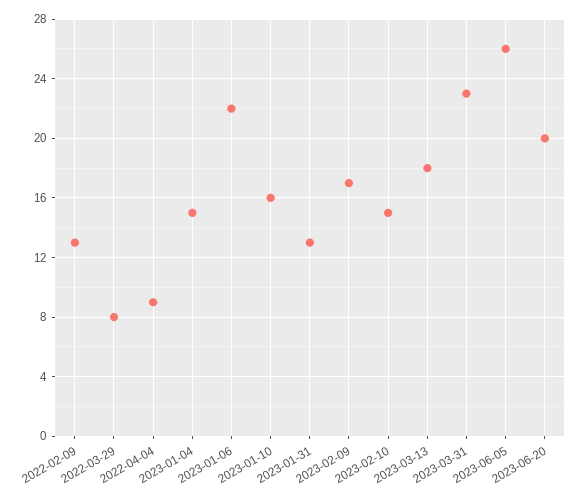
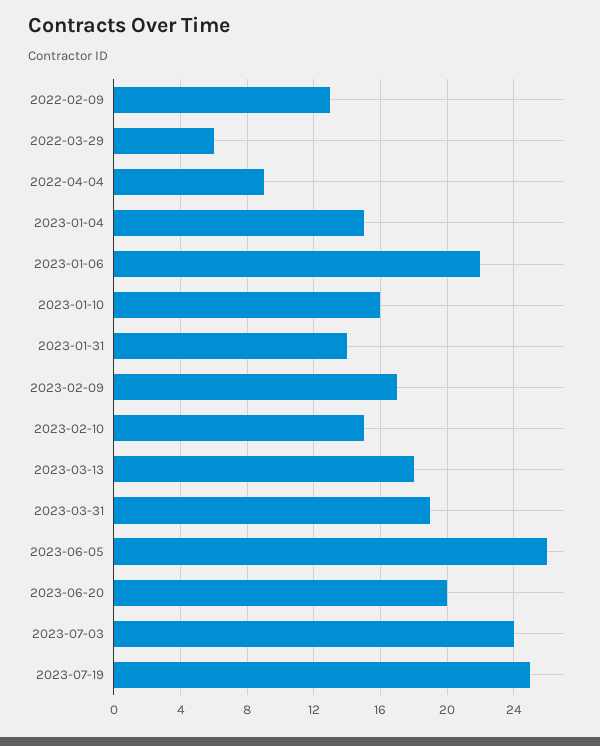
2022-03-29: 8 -> 6
2023-01-31: 13 -> 14
2023-03-31: 23 -> 19
2023-07-03: none -> 24
2023-07-19: none -> 25

